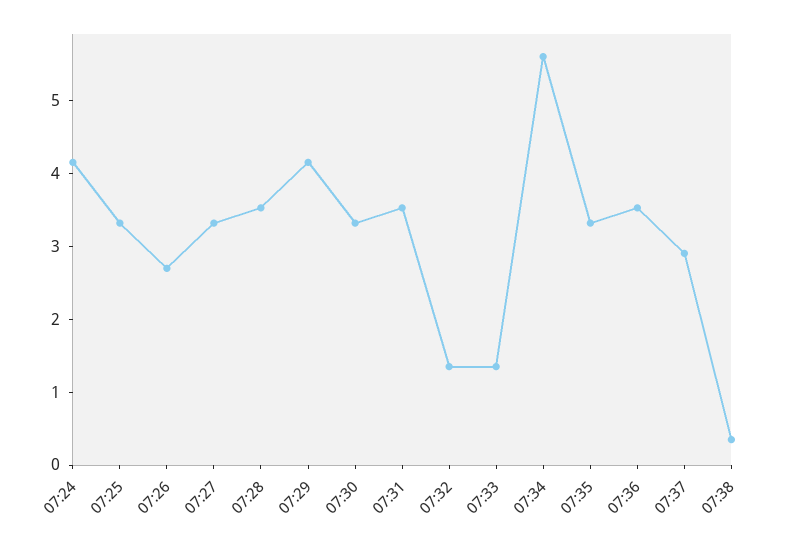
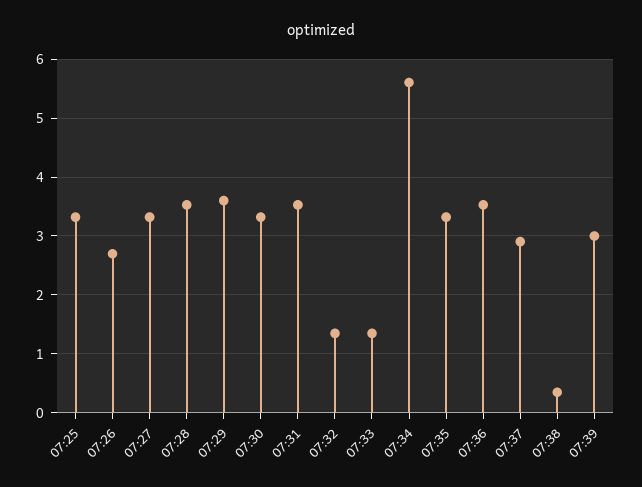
07:24: 4.2 -> none
07:29: 4.2 -> 3.6
07:39: none -> 3

